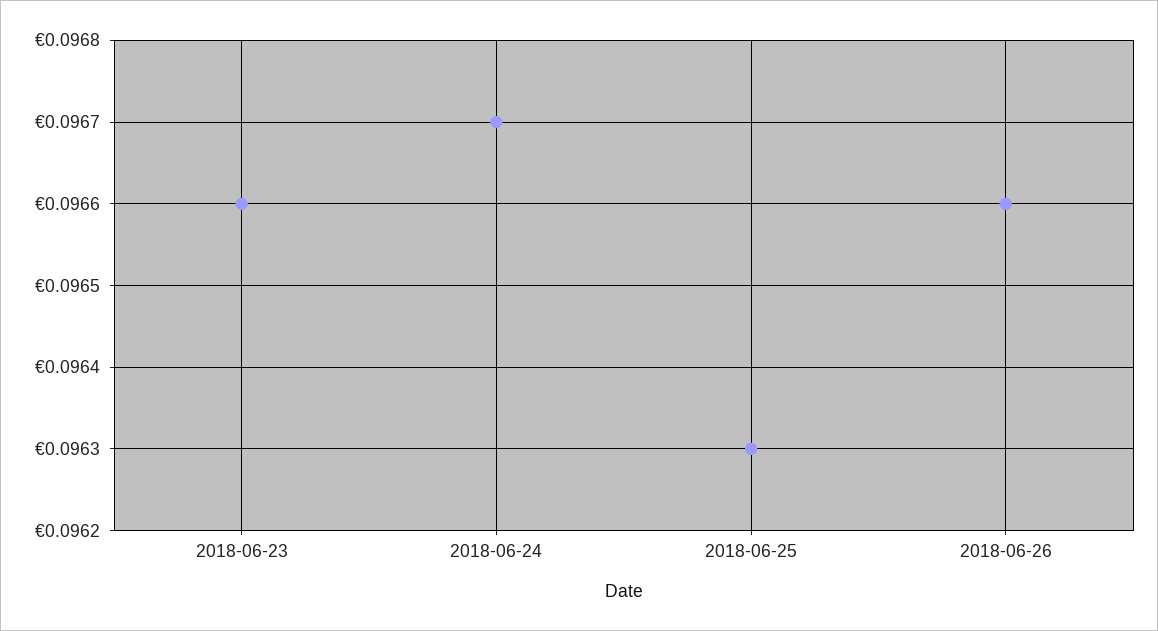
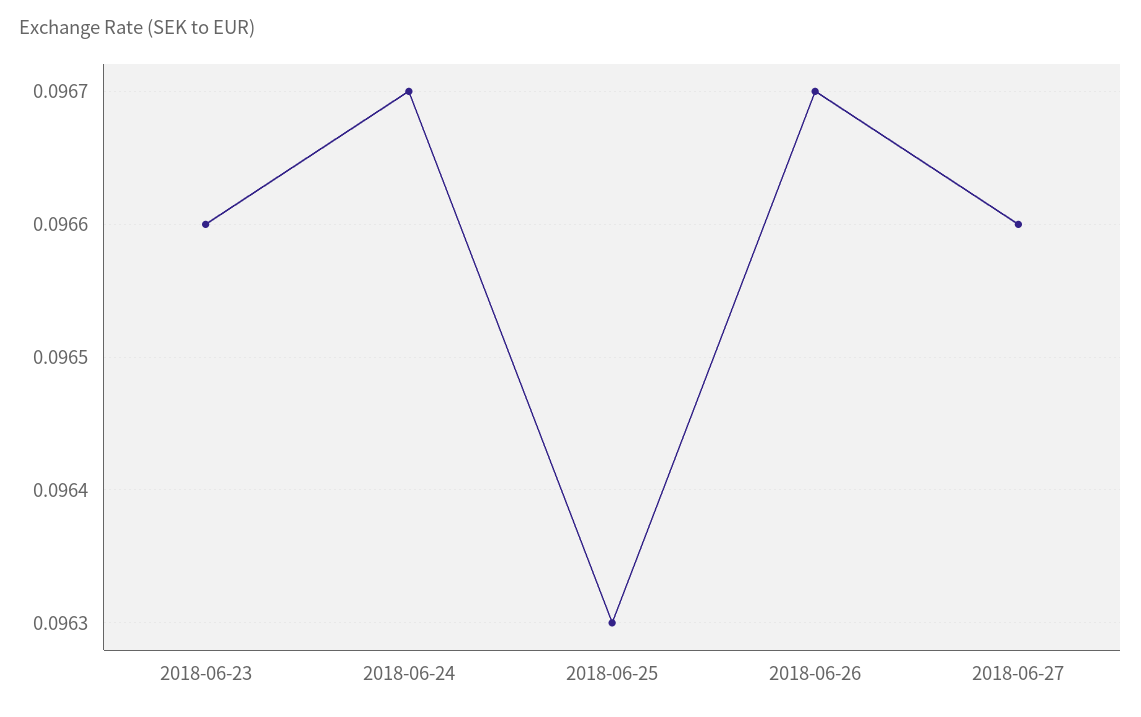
2018-06-26: 0.0966 -> 0.0967
2018-06-27: none -> 0.0966

